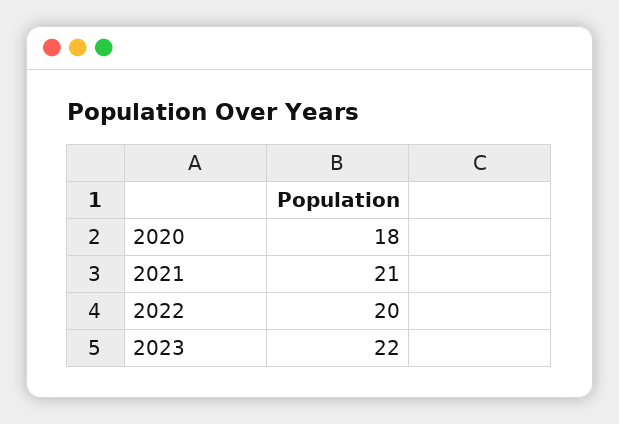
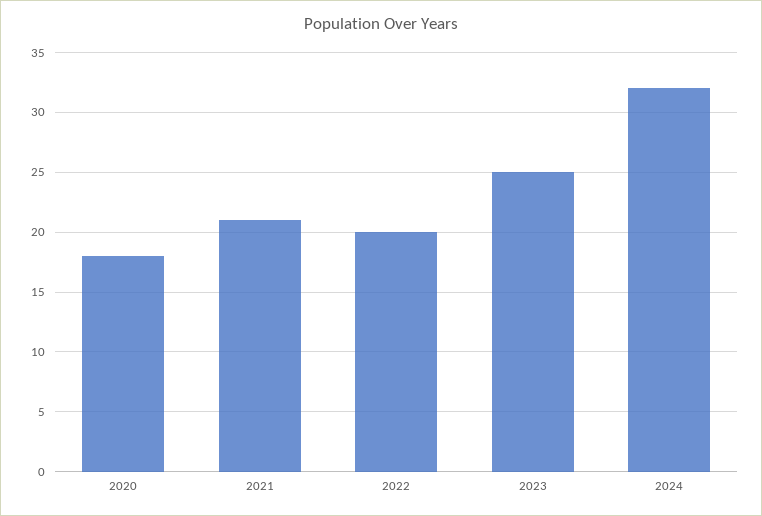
2023: 22 -> 25
2024: none -> 32

